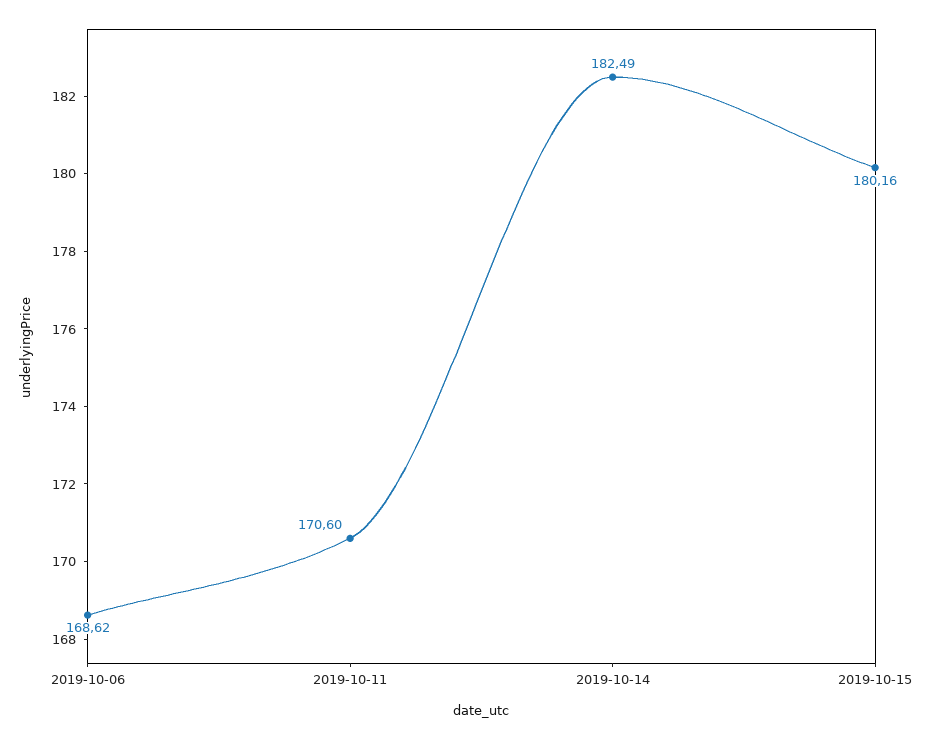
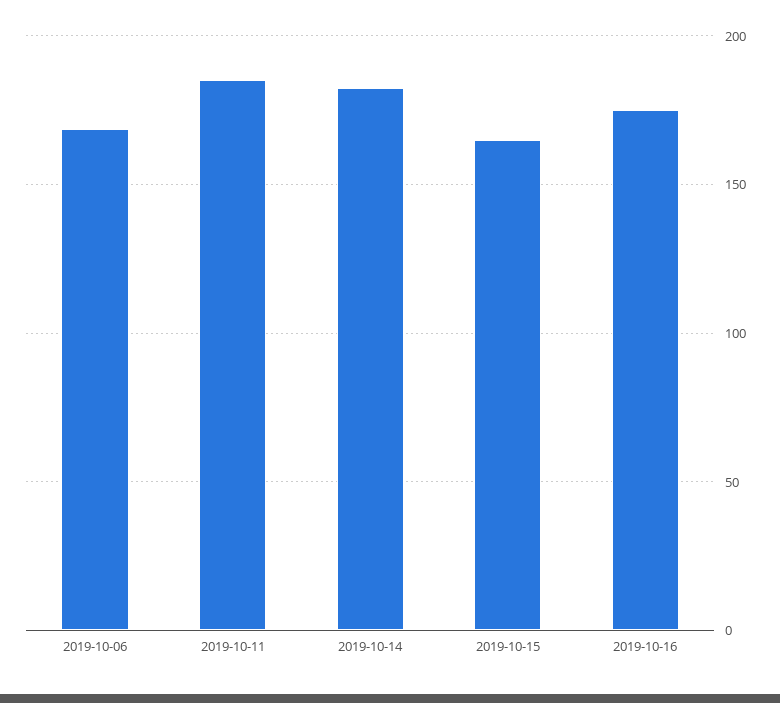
2019-10-11: 170.6 -> 185
2019-10-15: 180.16 -> 165
2019-10-16: none -> 175

